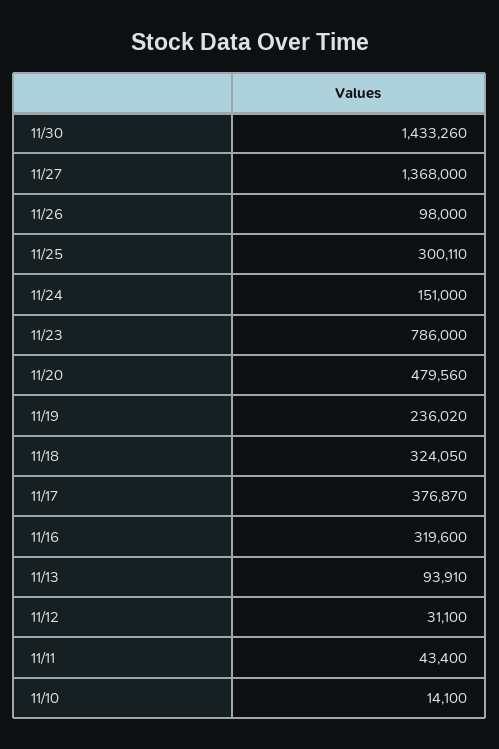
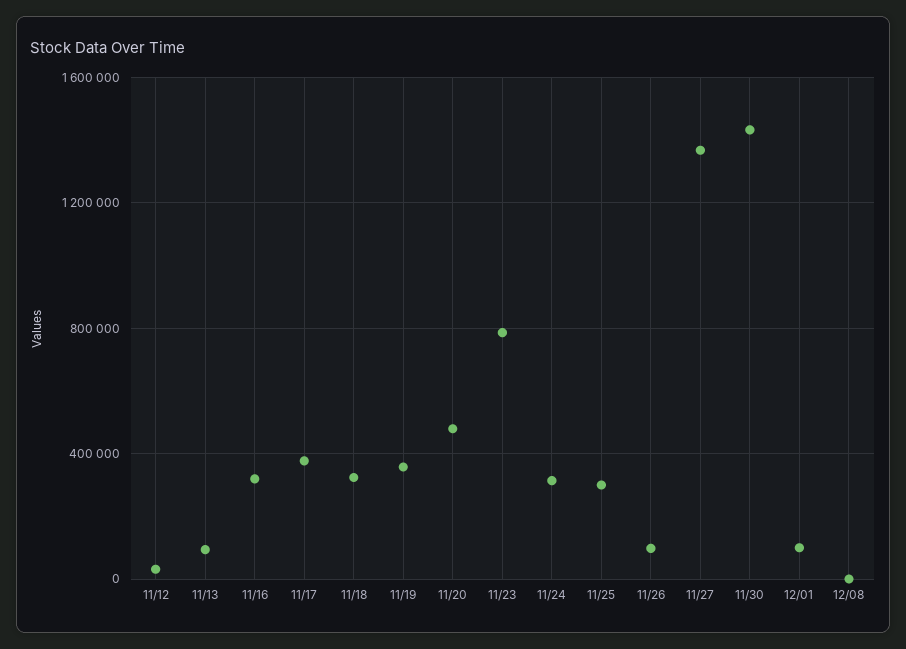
11/24: 151000 -> 300000
11/19: 236020 -> 350000
11/11: 43400 -> none
11/10: 14100 -> none
12/01: none -> 100000
12/08: none -> 0

